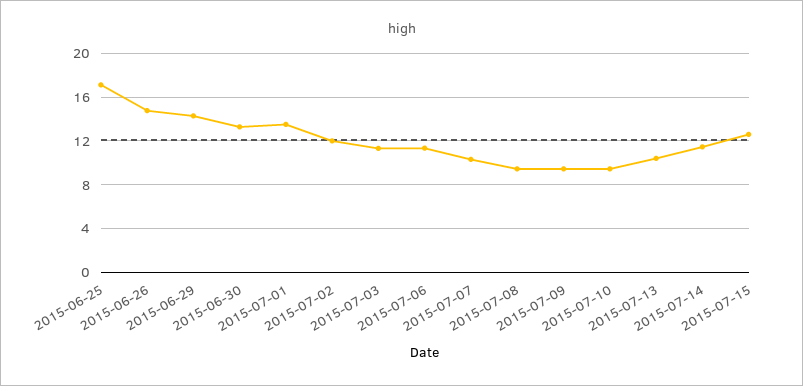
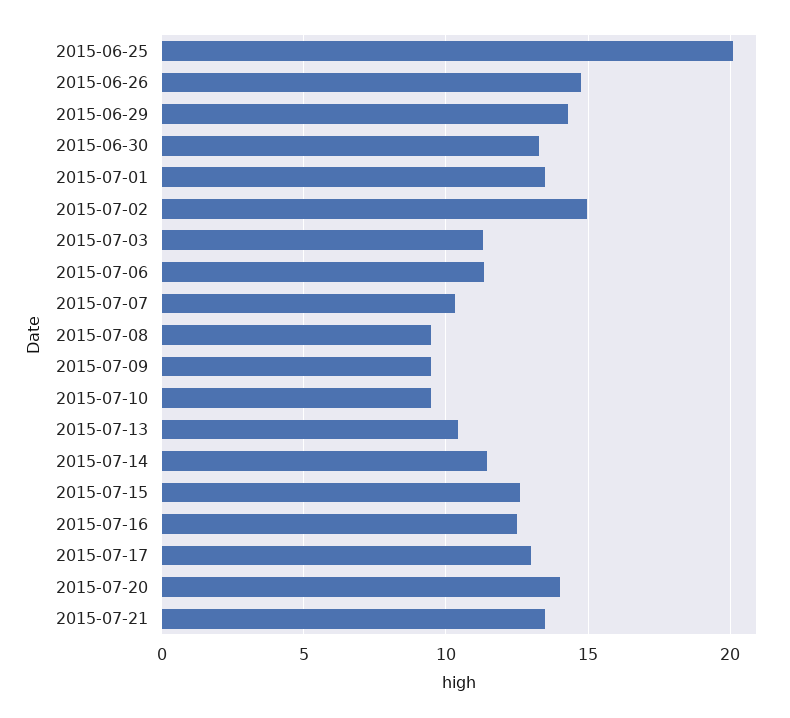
2015-06-25: 17 -> 20
2015-07-02: 12 -> 15
2015-07-16: none -> 12.5
2015-07-17: none -> 13
2015-07-20: none -> 14
2015-07-21: none -> 13.5

